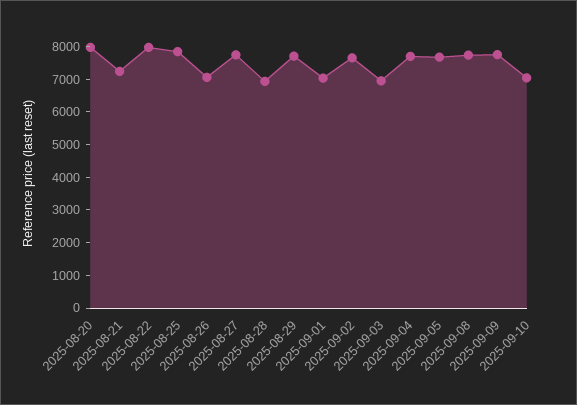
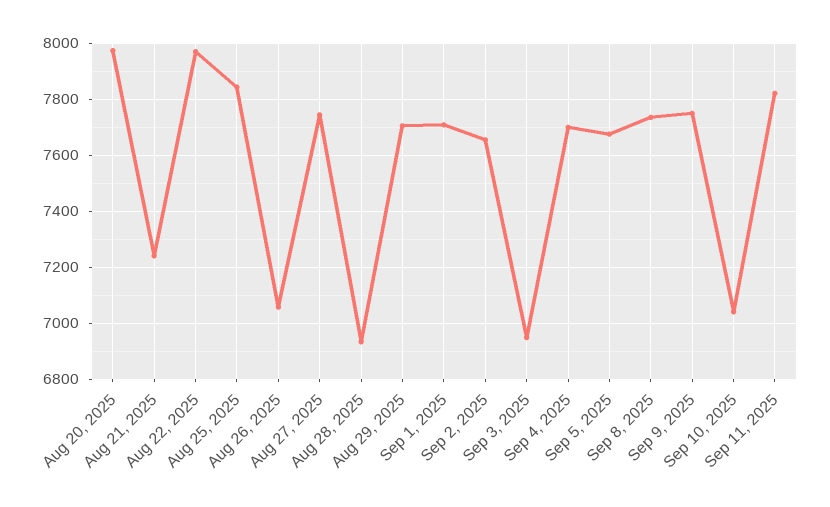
2025-09-01: 7000 -> 7700
Sep 11, 2025: none -> 7825

